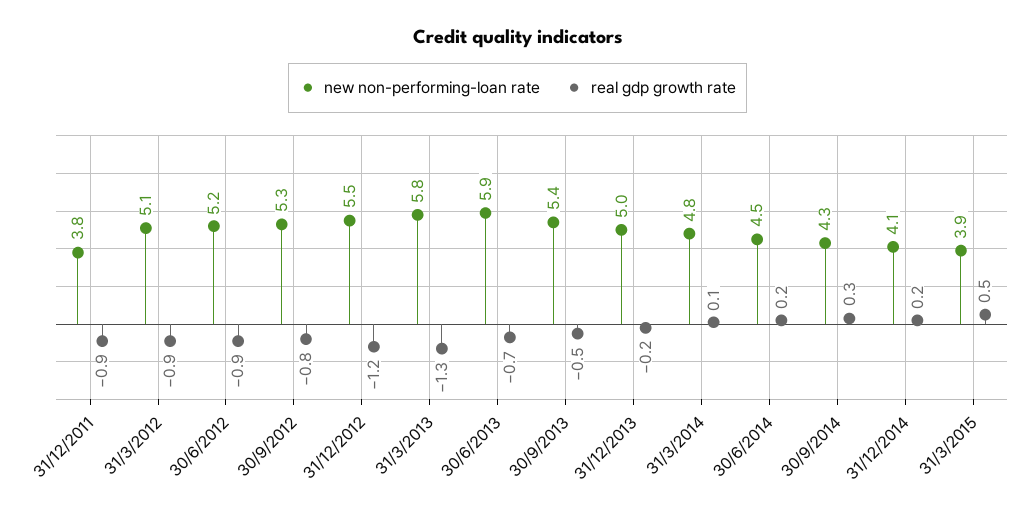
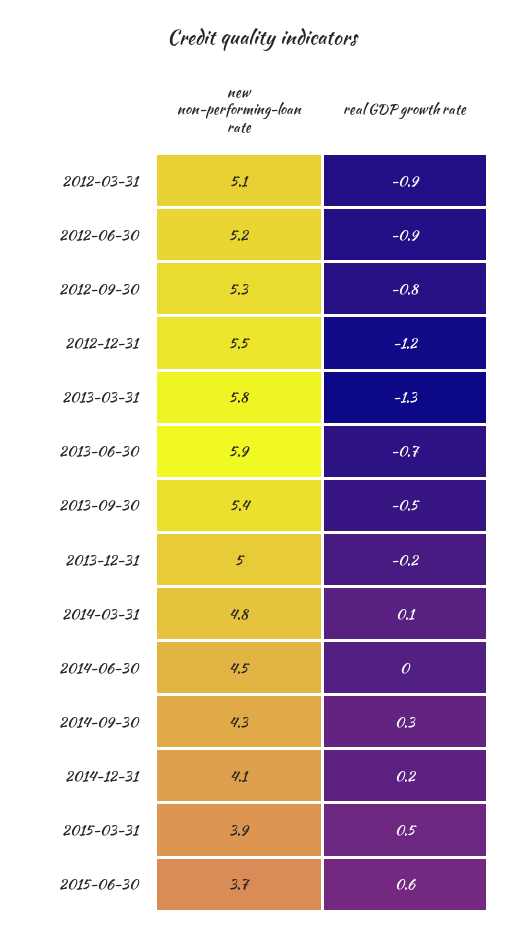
new non-performing-loan rate, 31/12/2011: 3.8 -> none
real gdp growth rate, 31/12/2011: -0.9 -> none
real gdp growth rate, 30/6/2014: 0.2 -> 0
new non-performing-loan rate, 2015-06-30: none -> 3.7
real gdp growth rate, 2015-06-30: none -> 0.6

